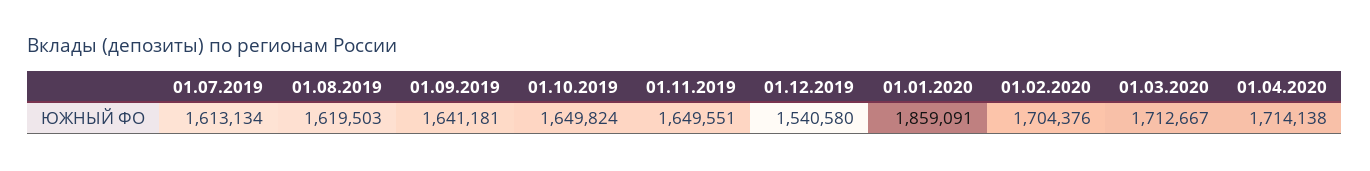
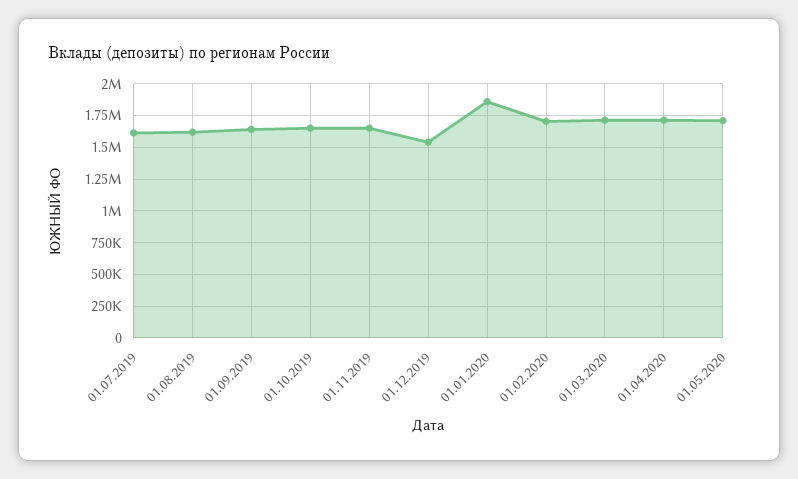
01.05.2020: none -> 1700000

